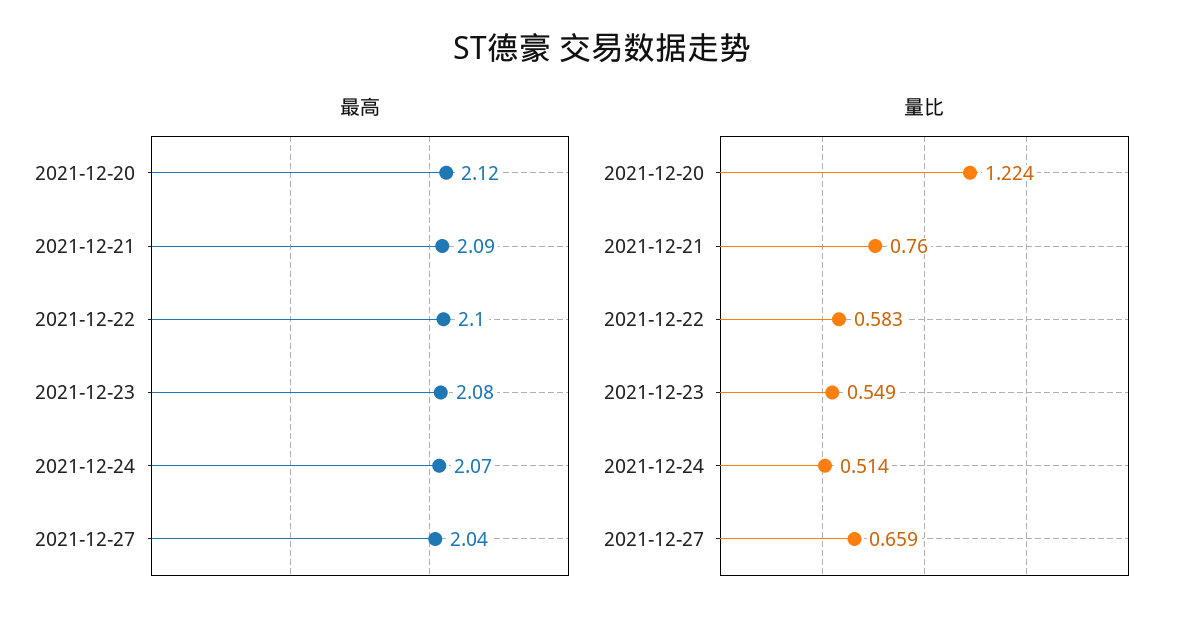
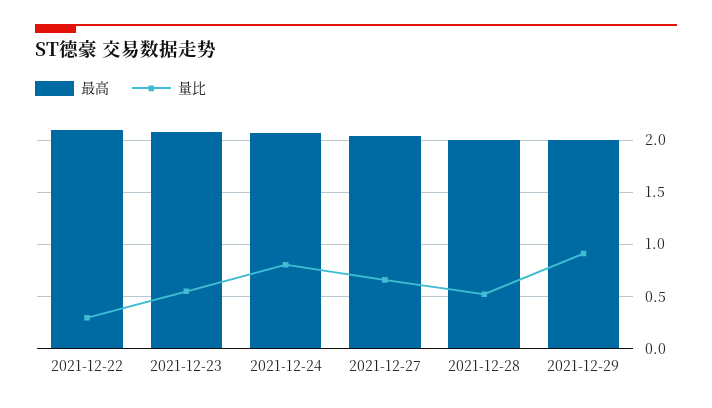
最高, 2021-12-20: 2.12 -> none
最高, 2021-12-21: 2.09 -> none
量比, 2021-12-20: 1.224 -> none
量比, 2021-12-21: 0.76 -> none
量比, 2021-12-22: 0.583 -> 0.3
量比, 2021-12-24: 0.514 -> 0.8
最高, 2021-12-28: none -> 2
量比, 2021-12-28: none -> 0.5
最高, 2021-12-29: none -> 2
量比, 2021-12-29: none -> 0.9

